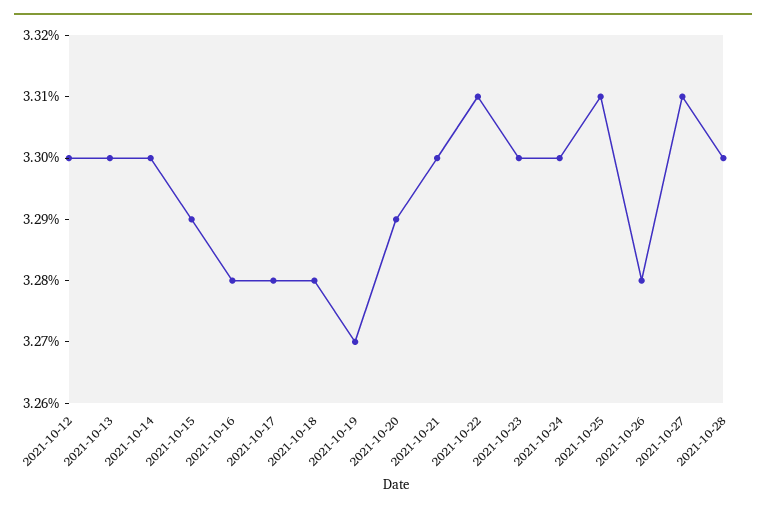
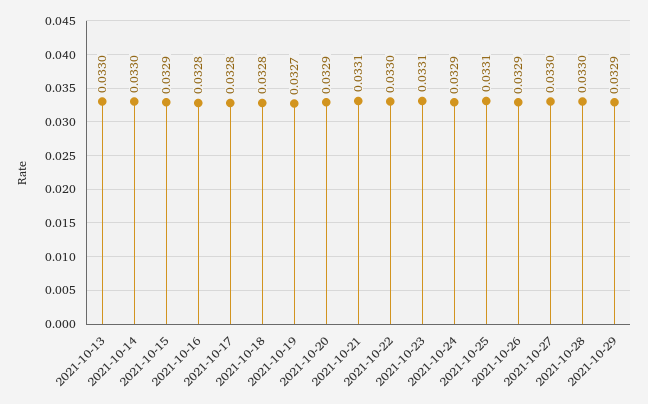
2021-10-12: 0.033 -> none
2021-10-21: 0.033 -> 0.0331
2021-10-22: 0.0331 -> 0.033
2021-10-23: 0.033 -> 0.0331
2021-10-24: 0.033 -> 0.0329
2021-10-26: 0.0328 -> 0.0329
2021-10-27: 0.0331 -> 0.033
2021-10-29: none -> 0.0329

